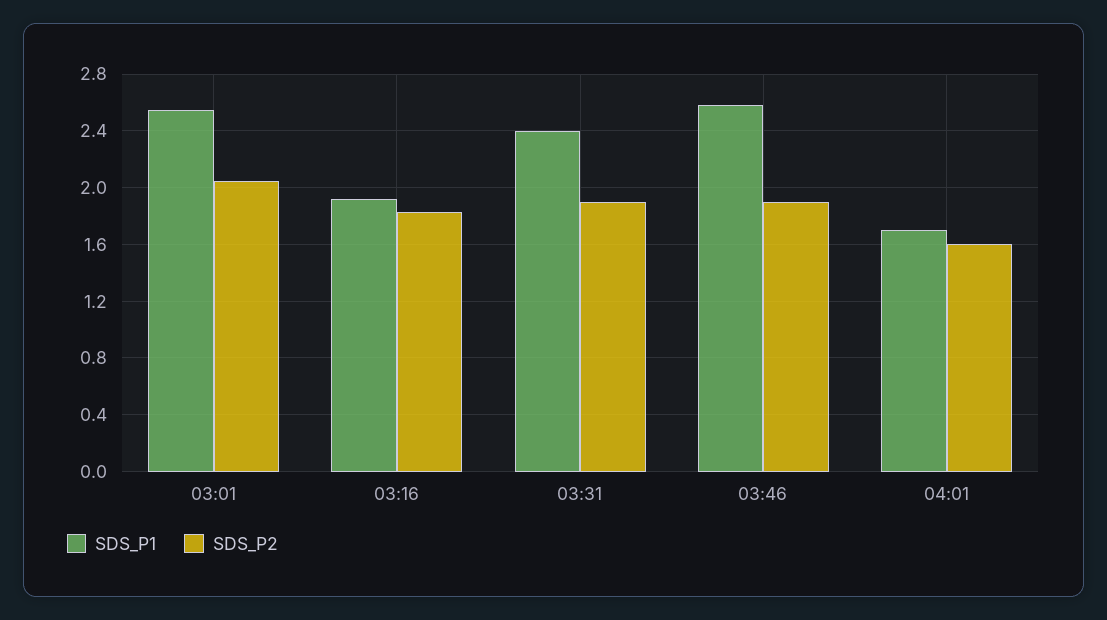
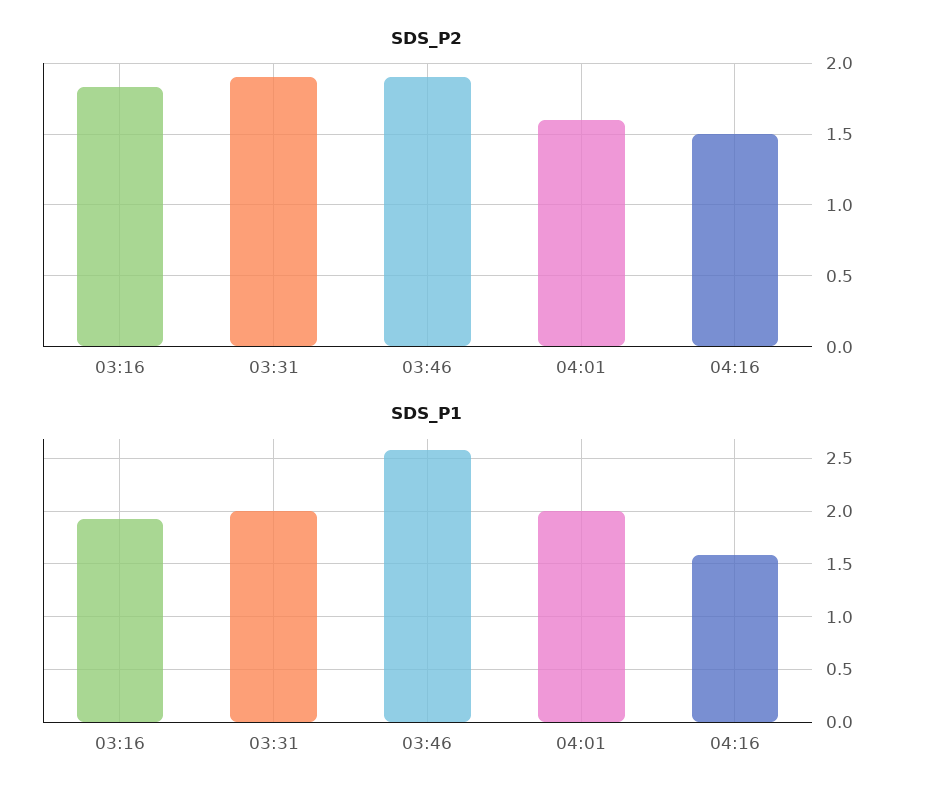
SDS_P1, 03:01: 2.55 -> none
SDS_P2, 03:01: 2.05 -> none
SDS_P1, 03:31: 2.4 -> 2
SDS_P1, 04:01: 1.7 -> 2
SDS_P2, 04:16: none -> 1.5
SDS_P1, 04:16: none -> 1.6

